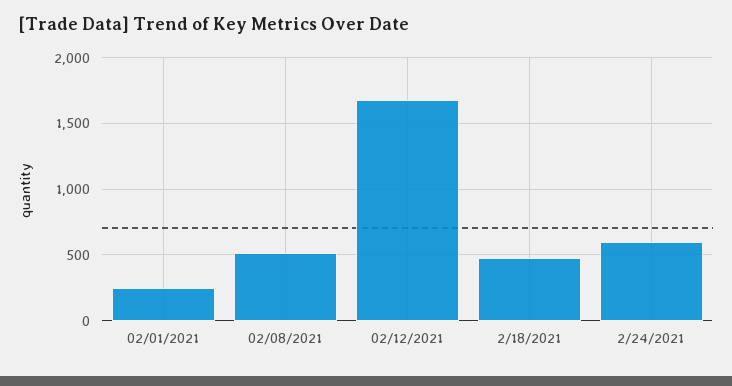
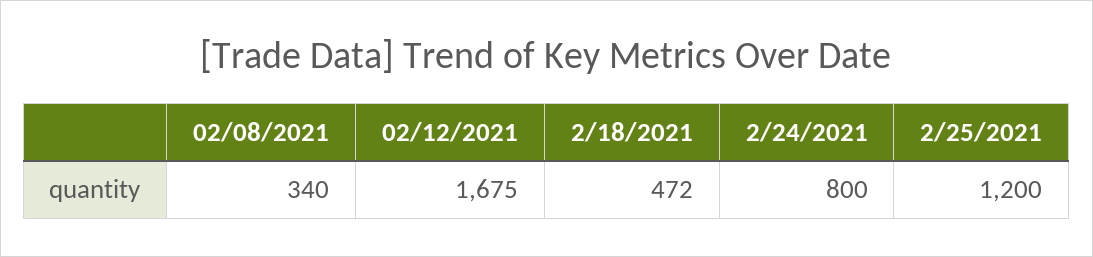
02/01/2021: 250 -> none
02/08/2021: 500 -> 340
2/24/2021: 600 -> 800
2/25/2021: none -> 1200

